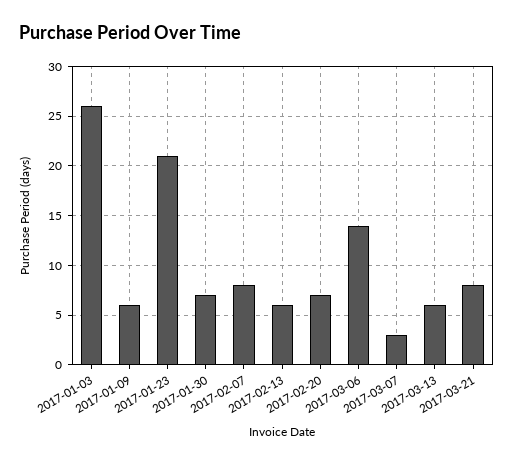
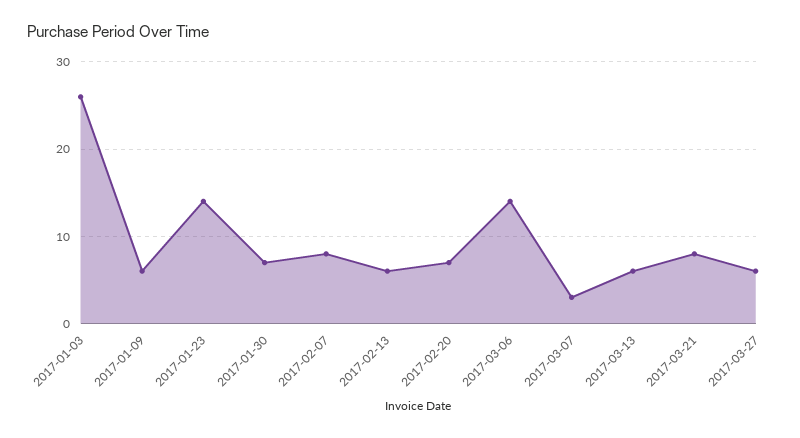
2017-01-23: 21 -> 14
2017-03-27: none -> 6

